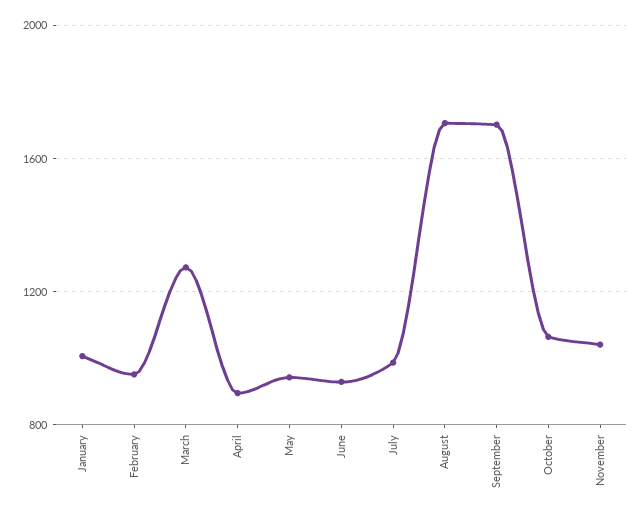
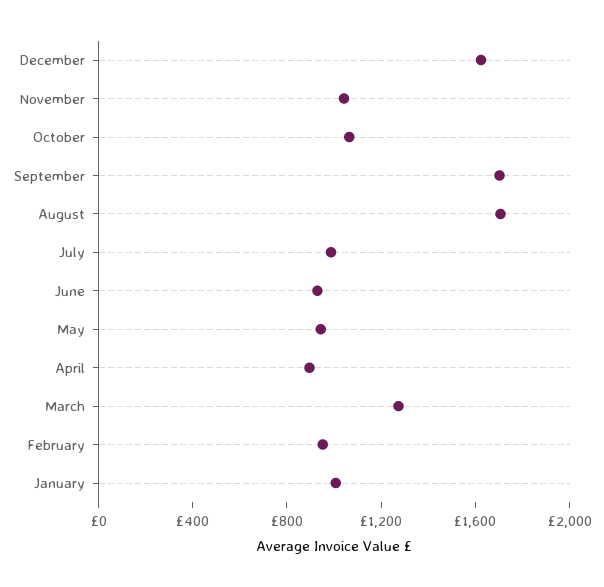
December: none -> 1600

